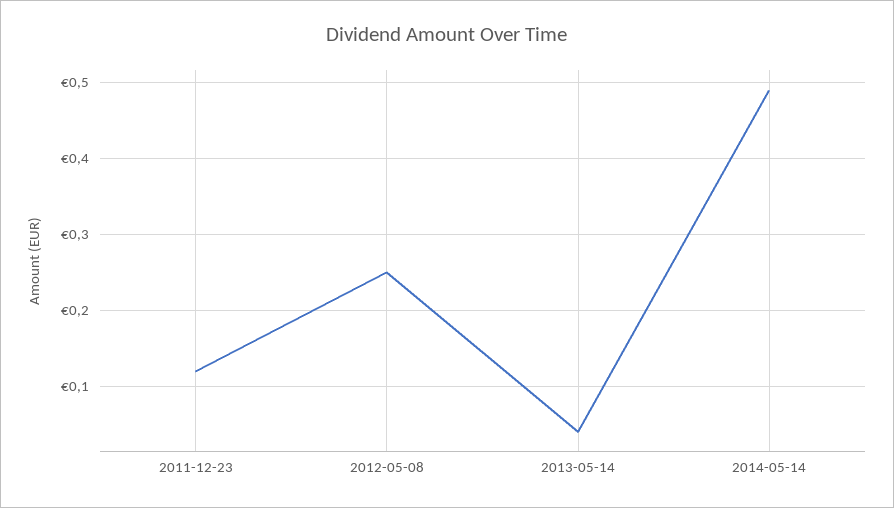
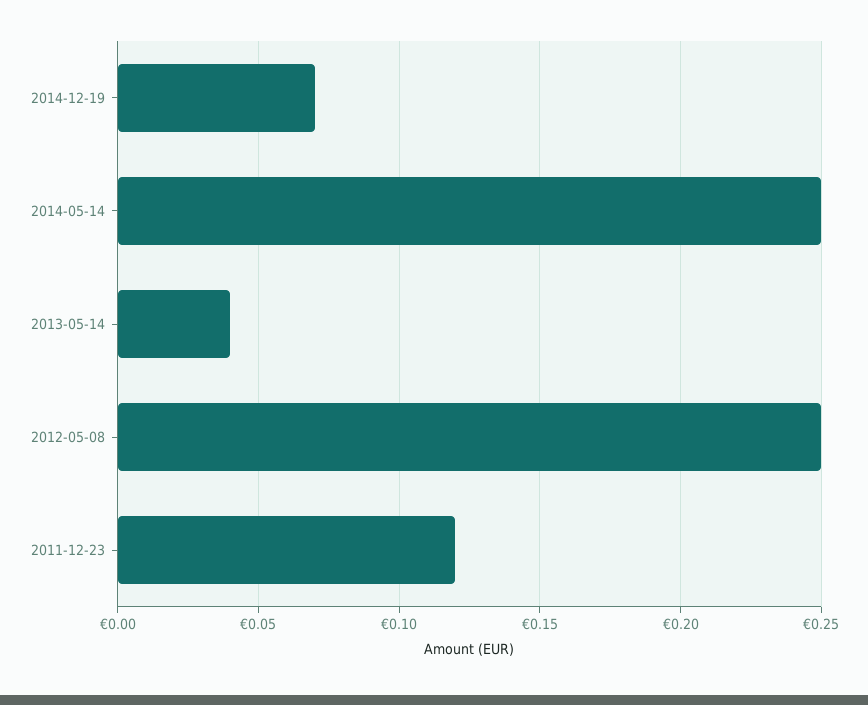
2014-05-14: 0.49 -> 0.25
2014-12-19: none -> 0.07

